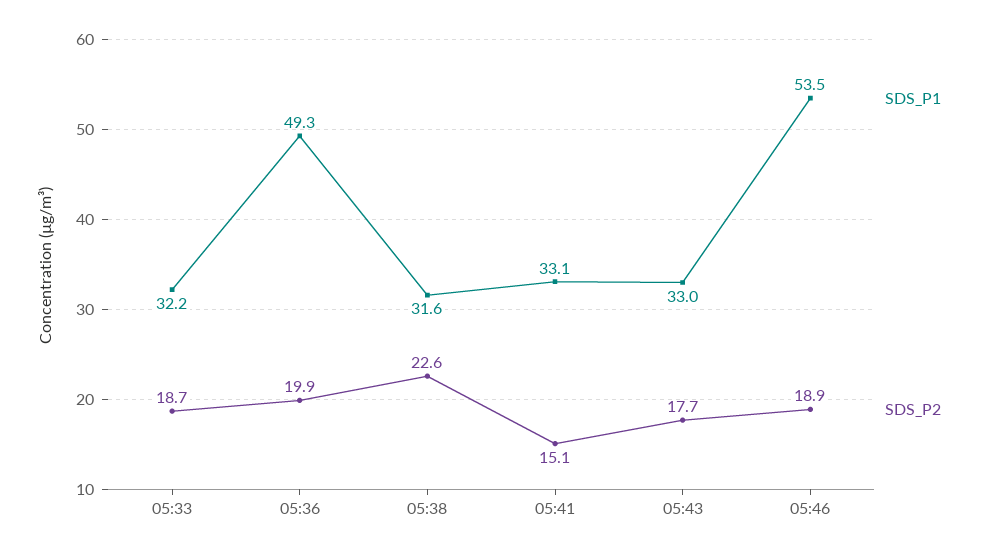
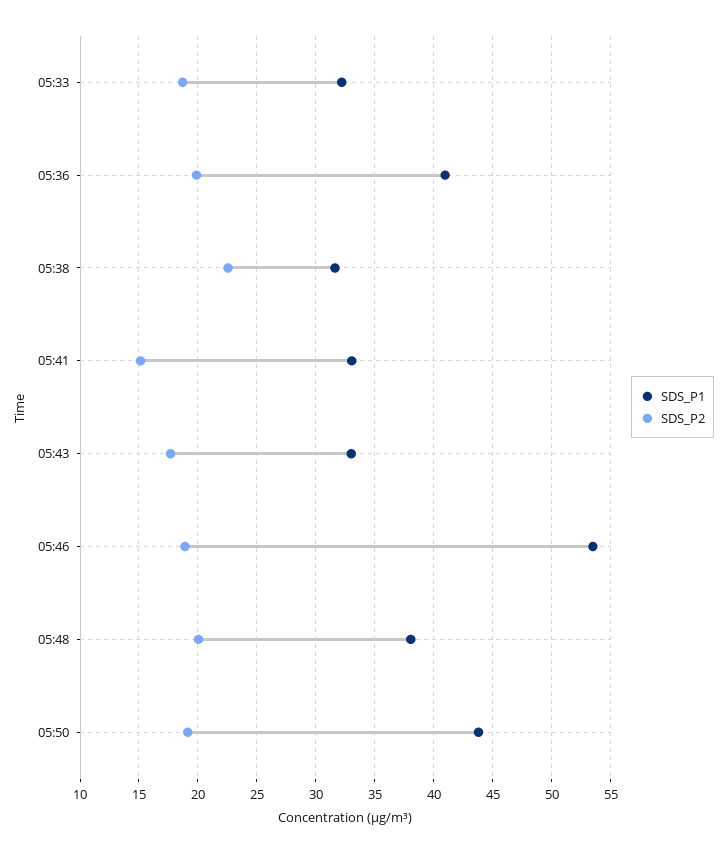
SDS_P1, 05:36: 49.3 -> 41
SDS_P1, 05:48: none -> 38
SDS_P2, 05:48: none -> 20
SDS_P1, 05:50: none -> 44
SDS_P2, 05:50: none -> 19

